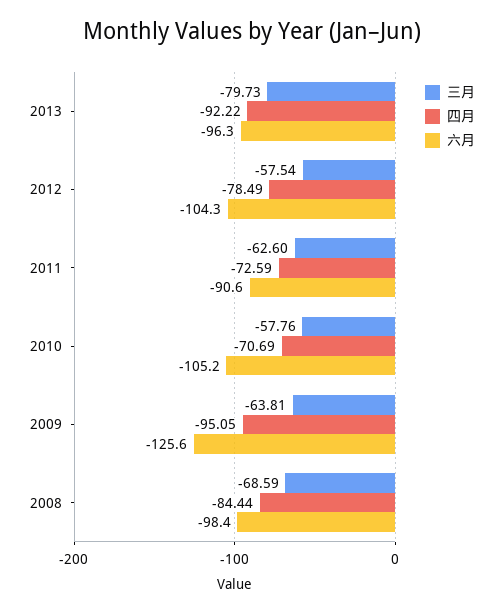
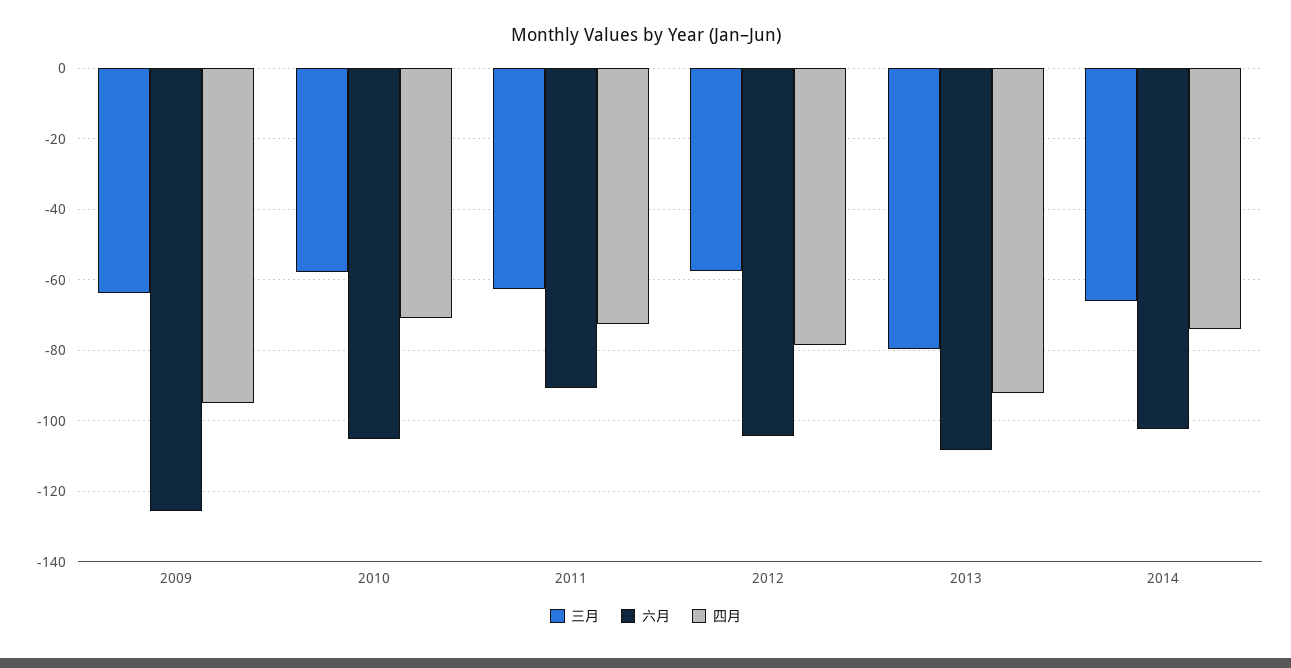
六月, 2013: -96.3 -> -108
三月, 2008: -68.59 -> none
四月, 2008: -84.44 -> none
六月, 2008: -98.4 -> none
三月, 2014: none -> -66
六月, 2014: none -> -102
四月, 2014: none -> -74

